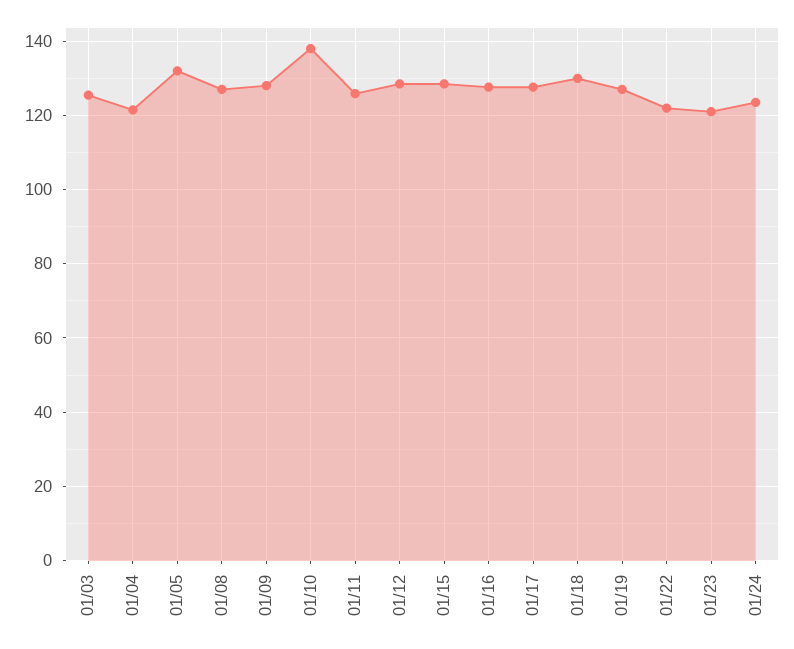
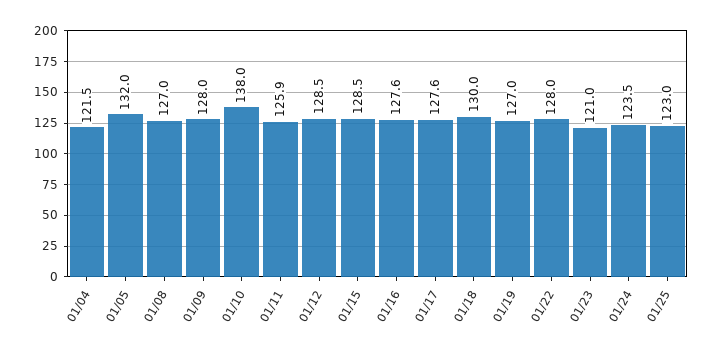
01/03: 126 -> none
01/22: 122 -> 128
01/25: none -> 123

